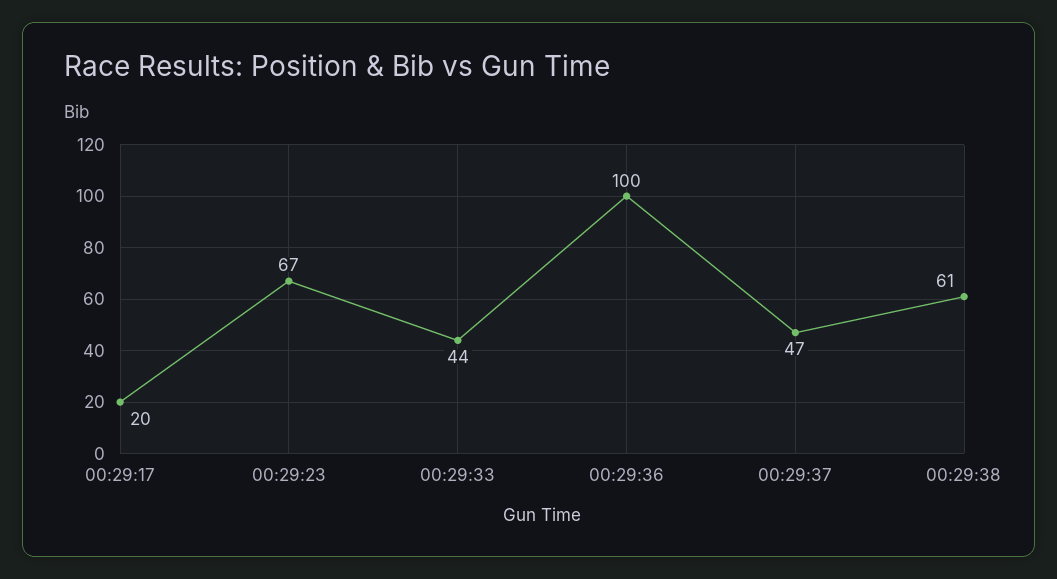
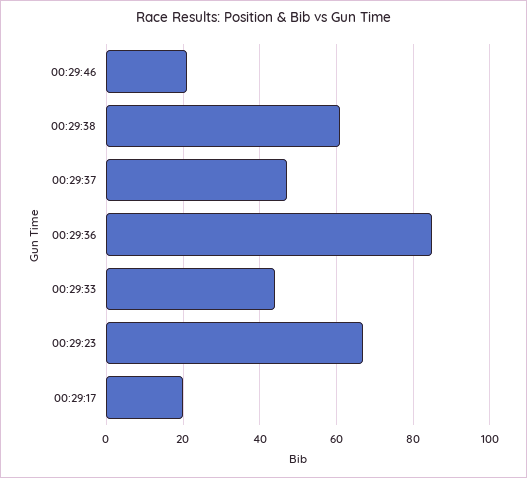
00:29:36: 100 -> 85
00:29:46: none -> 20

